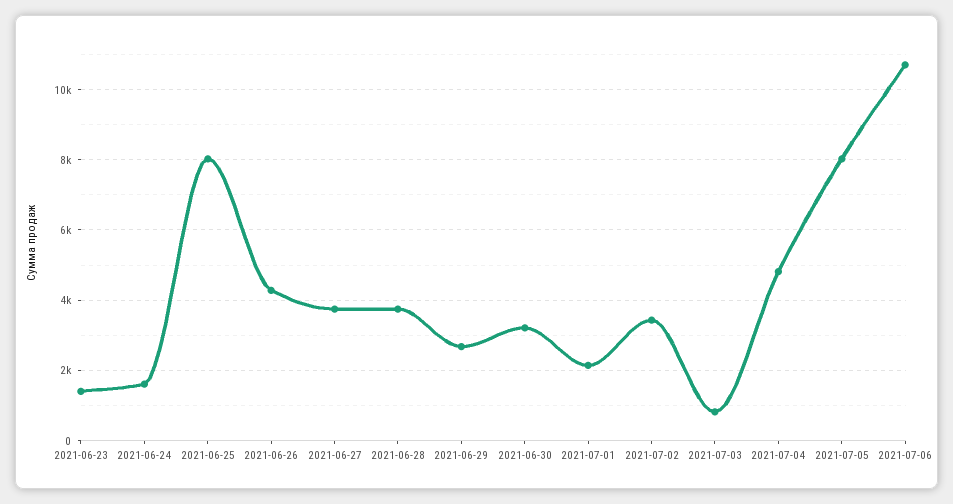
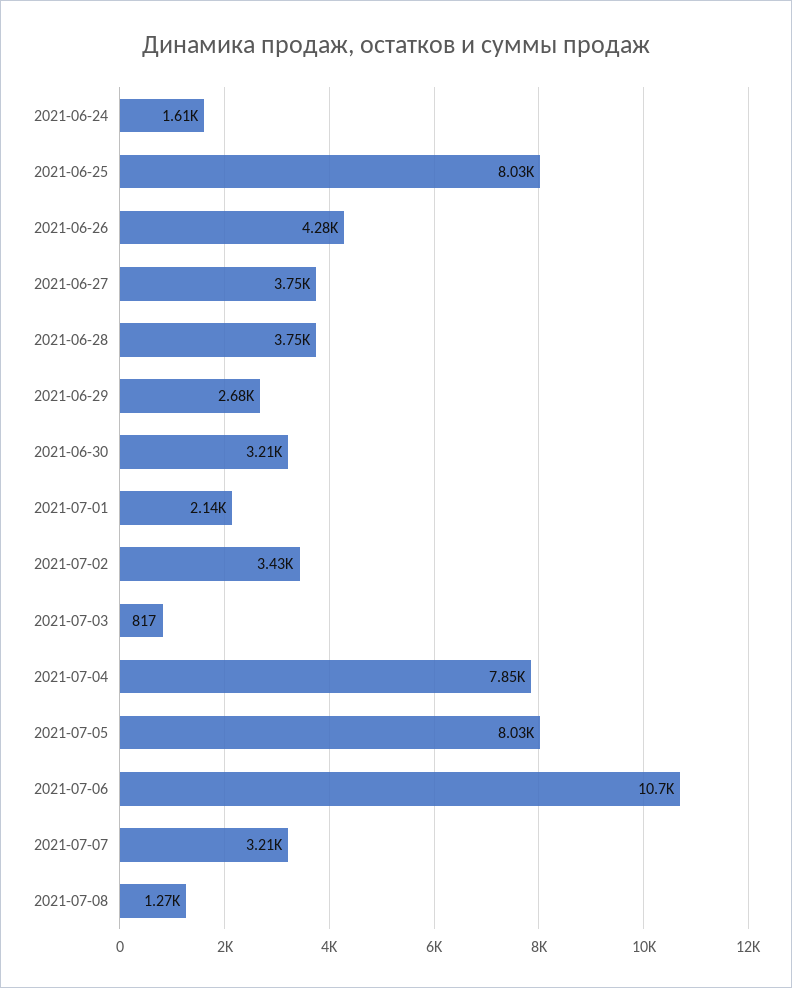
2021-06-23: 1400 -> none
2021-07-04: 4800 -> 7850
2021-07-07: none -> 3210
2021-07-08: none -> 1270

